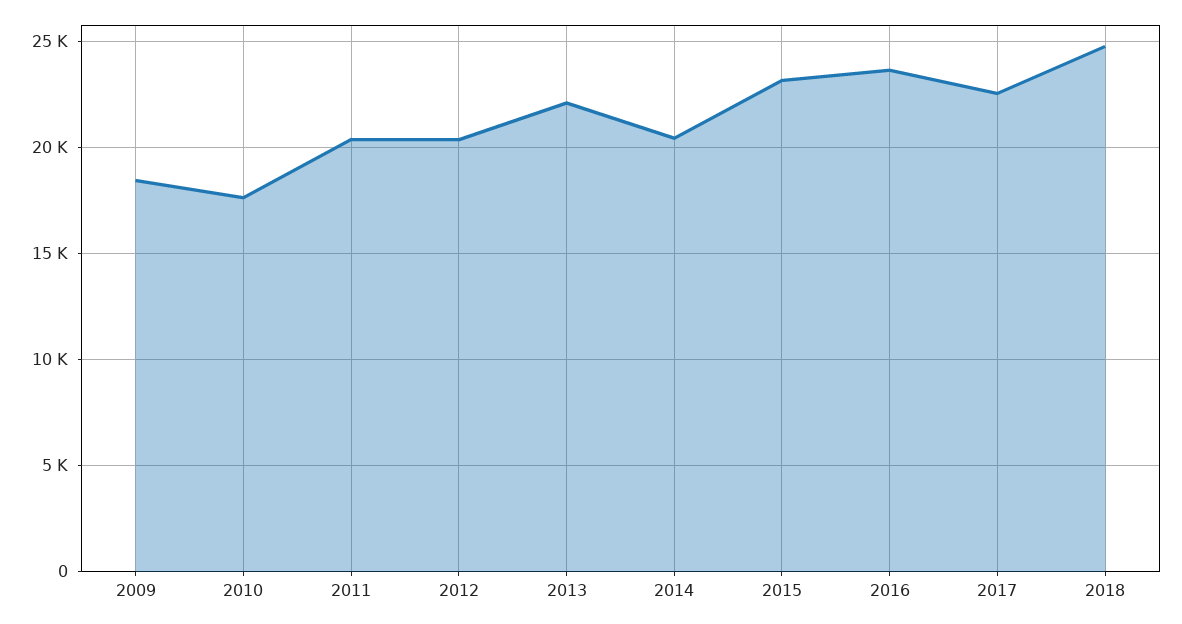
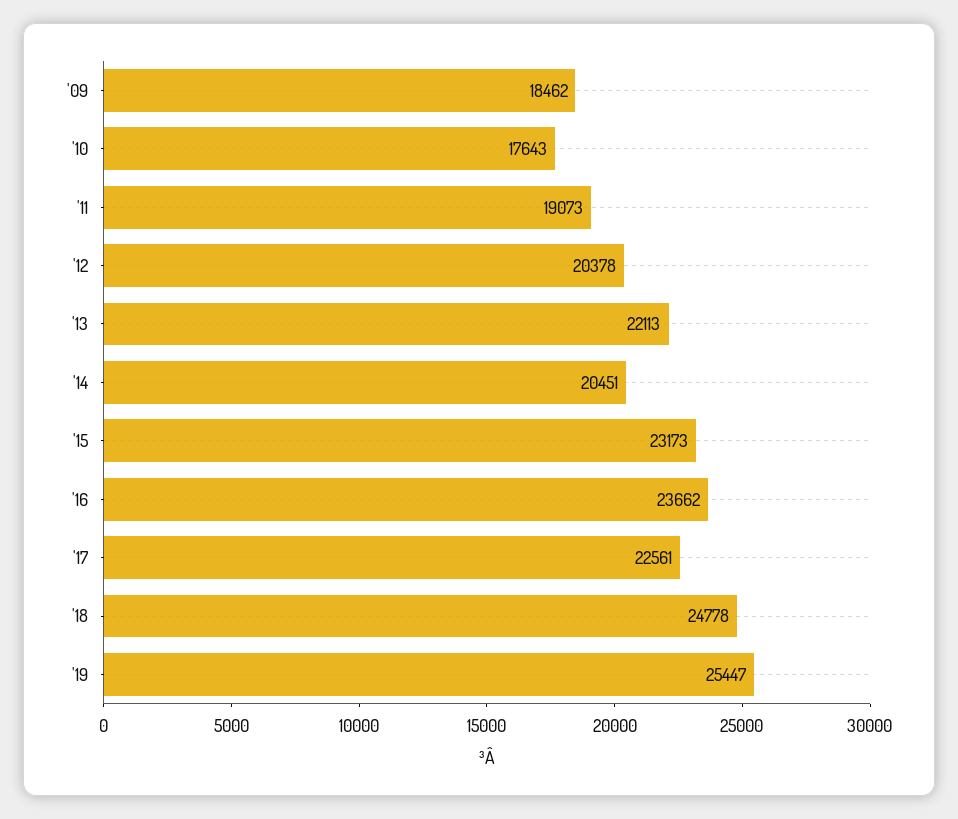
2011: 20500 -> 19073
'19: none -> 25447

